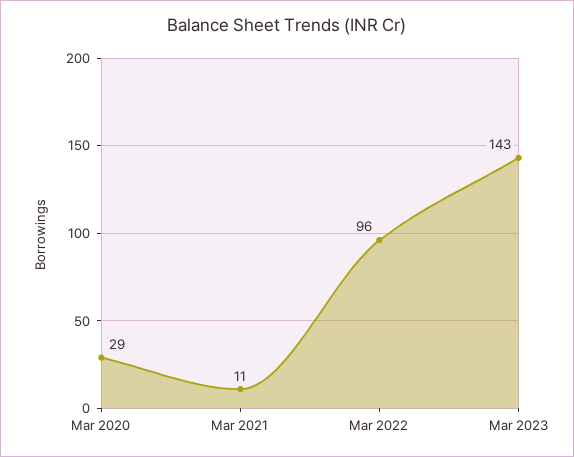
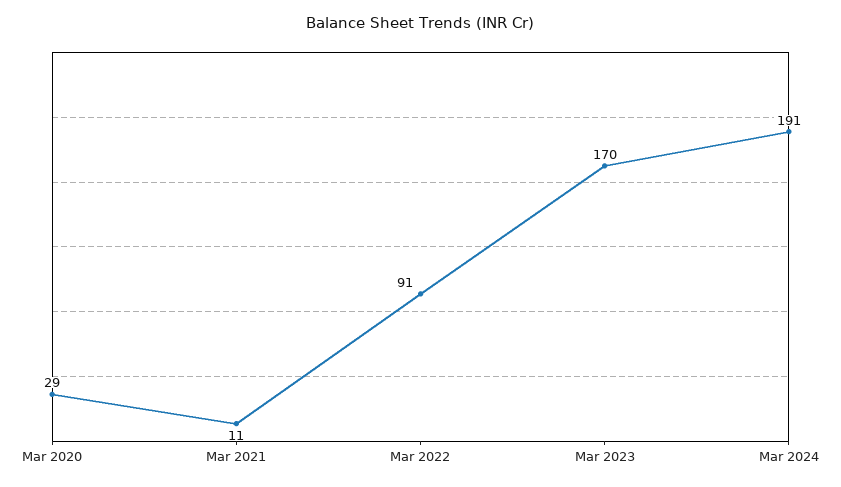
Mar 2022: 96 -> 91
Mar 2023: 143 -> 170
Mar 2024: none -> 191

